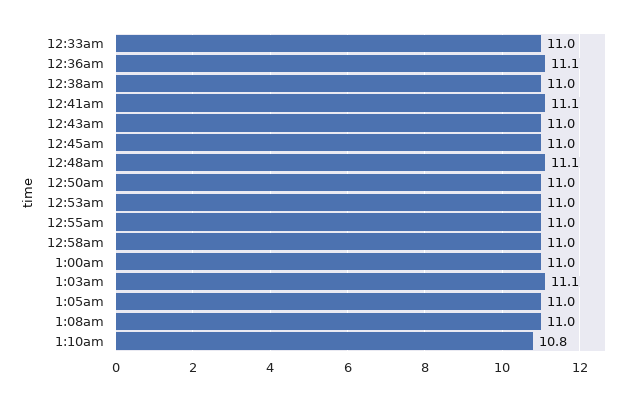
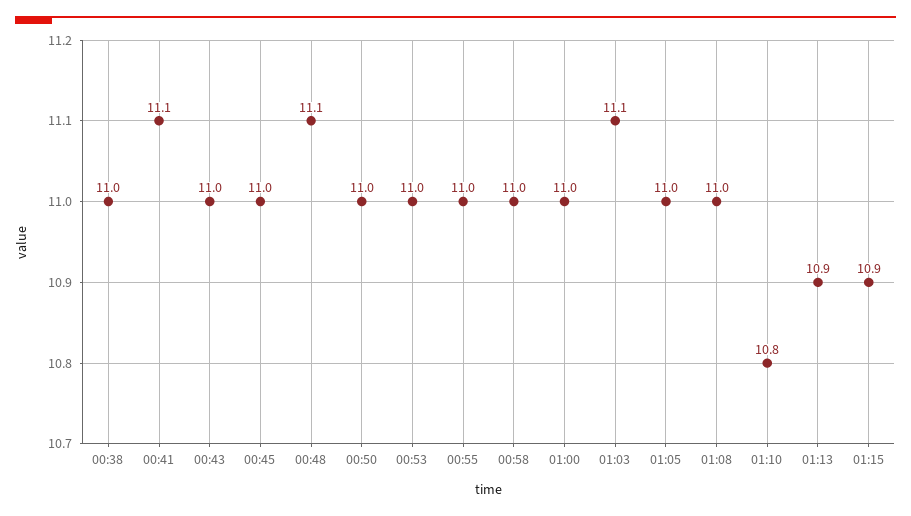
12:33am: 11 -> none
12:36am: 11.1 -> none
01:13: none -> 10.9
01:15: none -> 10.9

